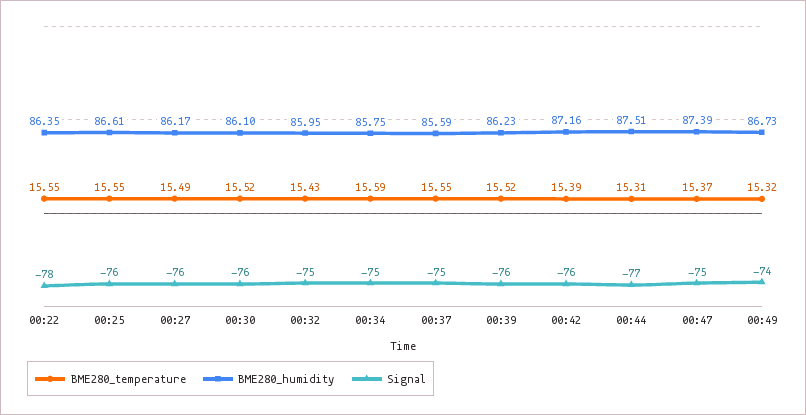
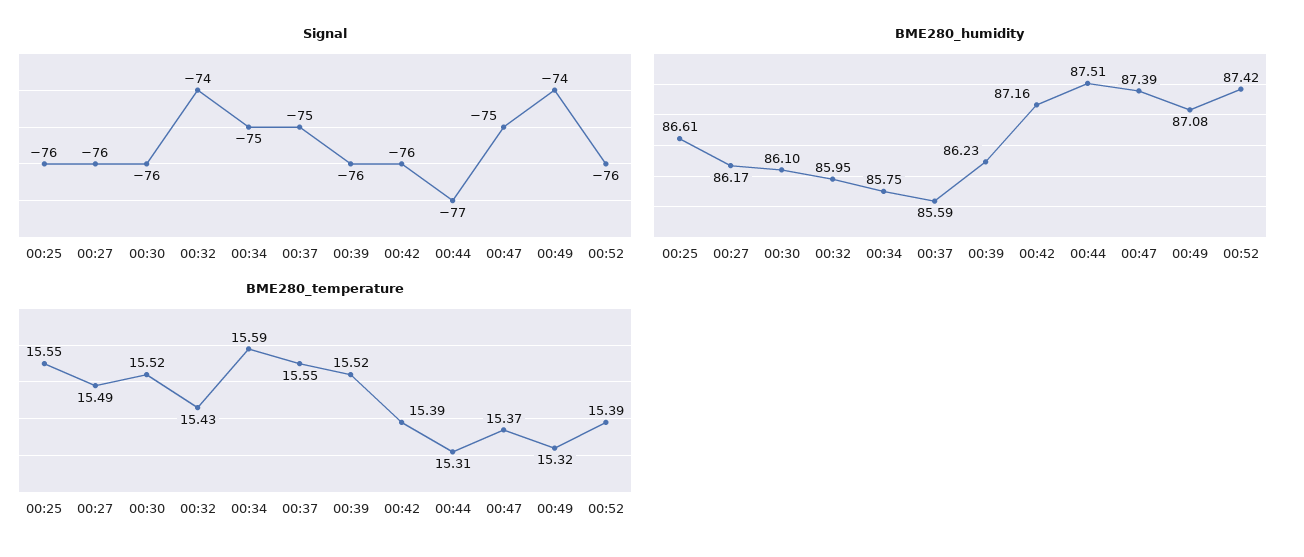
BME280_temperature, 00:22: 15.55 -> none
BME280_humidity, 00:22: 86.35 -> none
Signal, 00:22: -78 -> none
Signal, 00:32: -75 -> -74
BME280_humidity, 00:49: 86.73 -> 87.08
Signal, 00:52: none -> -76
BME280_humidity, 00:52: none -> 87.42
BME280_temperature, 00:52: none -> 15.39

